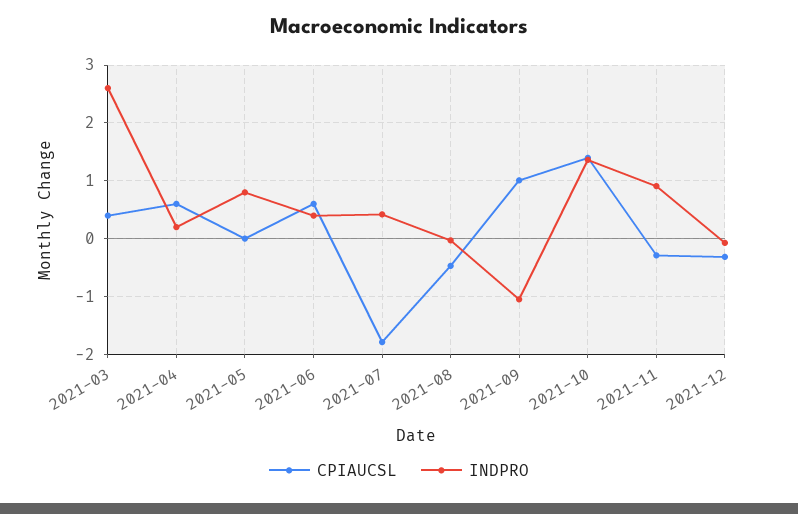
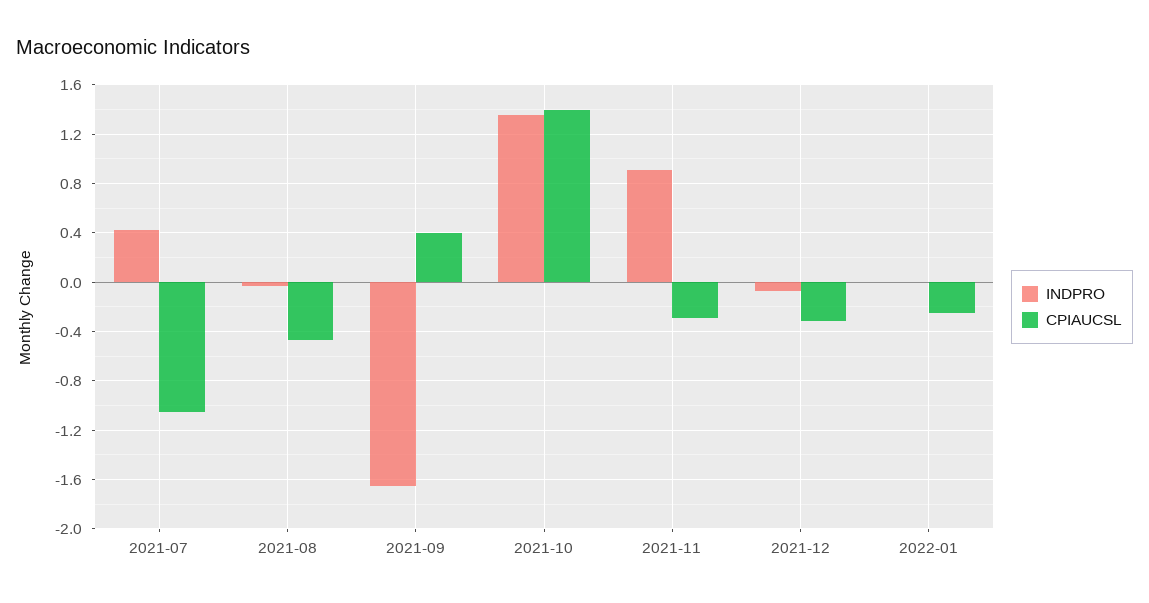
CPIAUCSL, 2021-03: 0.4 -> none
INDPRO, 2021-03: 2.6 -> none
CPIAUCSL, 2021-04: 0.6 -> none
INDPRO, 2021-04: 0.2 -> none
CPIAUCSL, 2021-05: 0 -> none
INDPRO, 2021-05: 0.8 -> none
CPIAUCSL, 2021-06: 0.6 -> none
INDPRO, 2021-06: 0.4 -> none
CPIAUCSL, 2021-07: -1.8 -> -1.05
CPIAUCSL, 2021-09: 1 -> 0.4
INDPRO, 2021-09: -1 -> -1.65
INDPRO, 2022-01: none -> 0
CPIAUCSL, 2022-01: none -> -0.25

